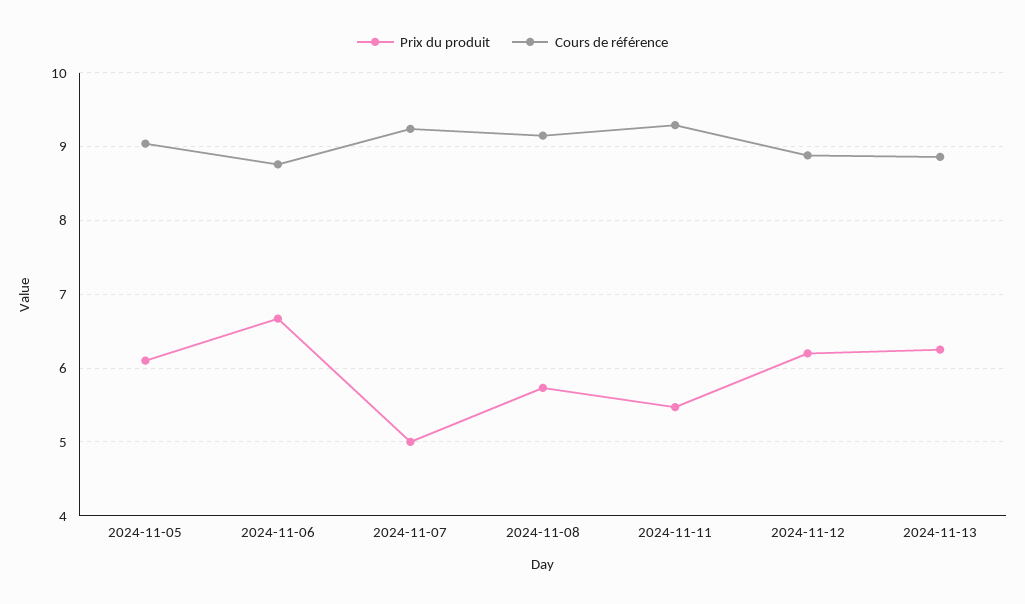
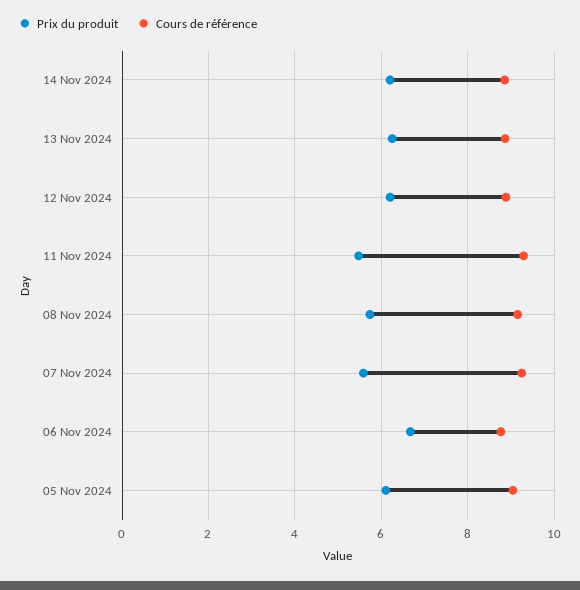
Prix du produit, 2024-11-07: 5 -> 5.6
Prix du produit, 14 Nov 2024: none -> 6.2
Cours de référence, 14 Nov 2024: none -> 8.8

